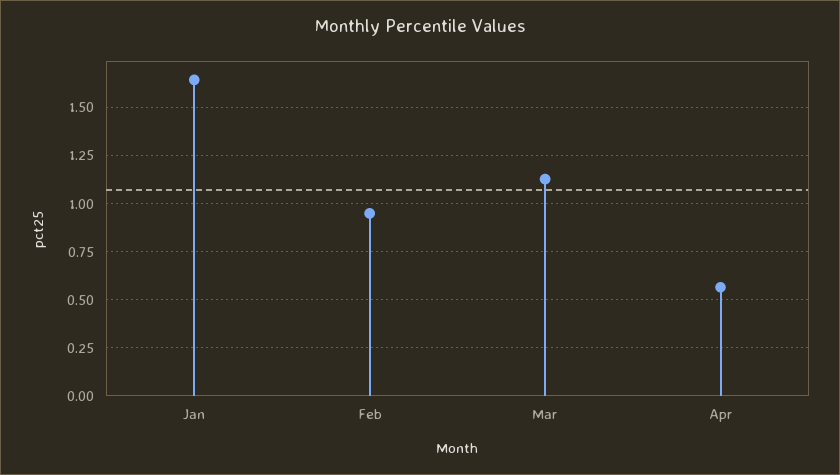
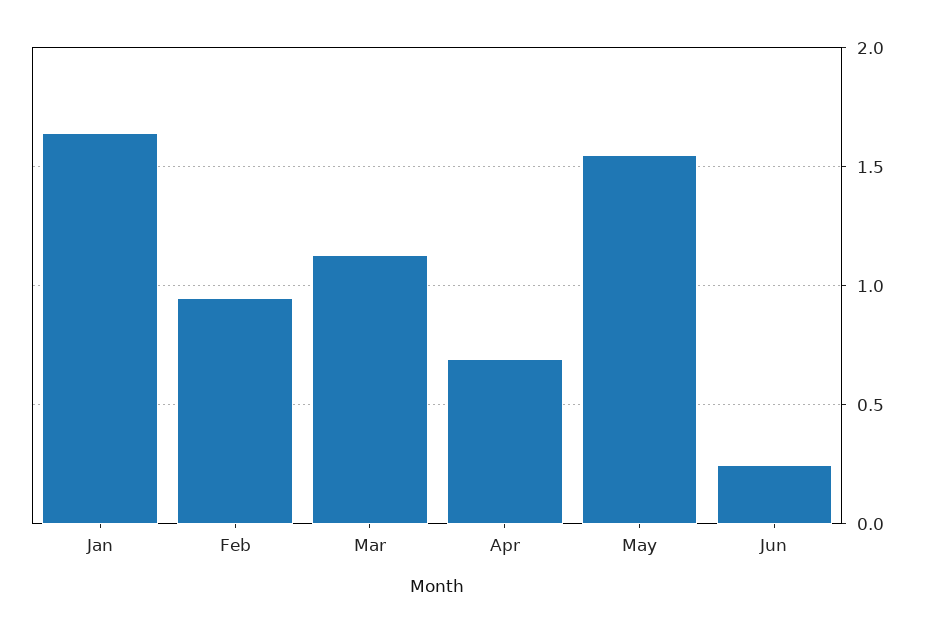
Apr: 0.55 -> 0.7
May: none -> 1.55
Jun: none -> 0.25

